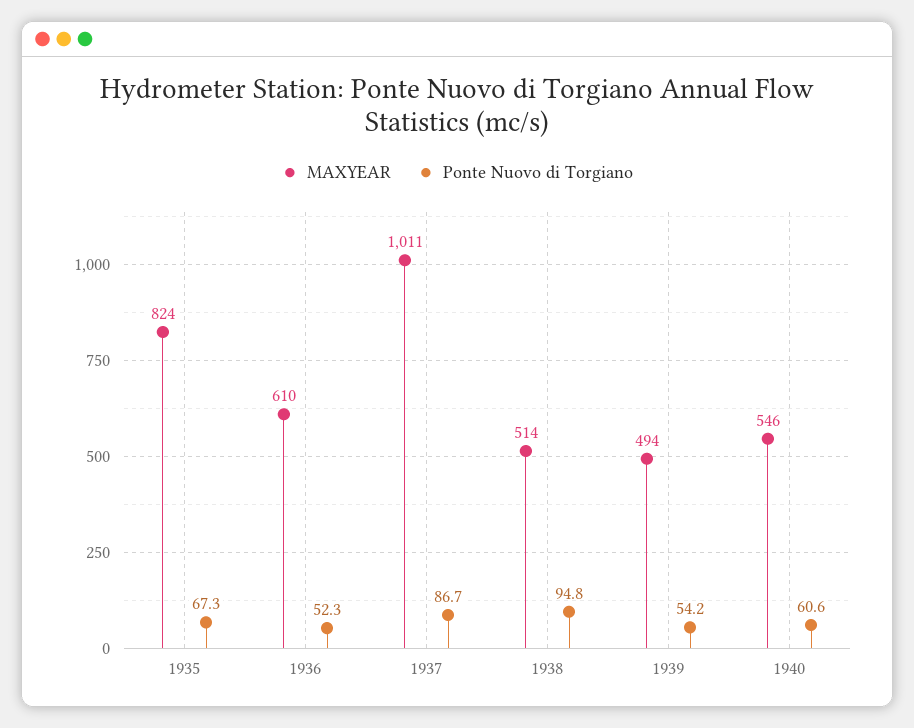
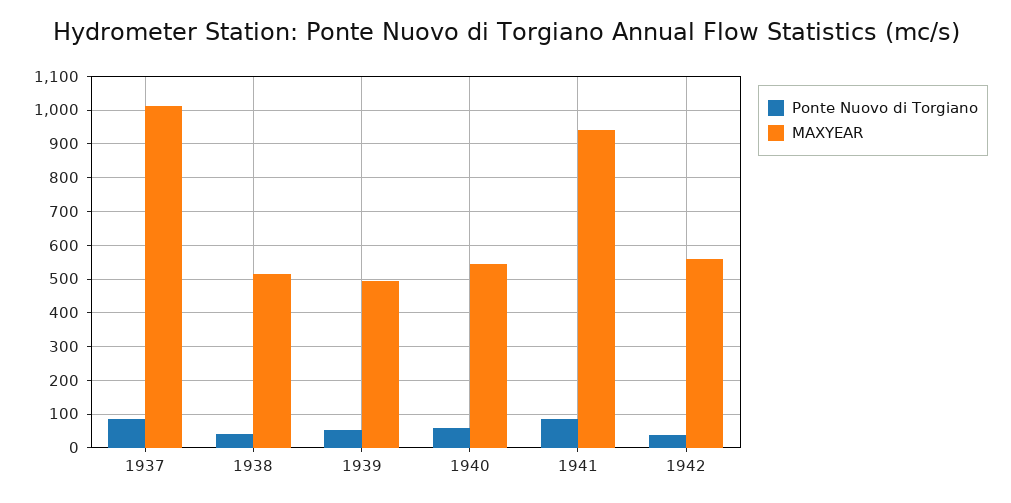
MAXYEAR, 1935: 824 -> none
Ponte Nuovo di Torgiano, 1935: 67.3 -> none
MAXYEAR, 1936: 610 -> none
Ponte Nuovo di Torgiano, 1936: 52.3 -> none
Ponte Nuovo di Torgiano, 1938: 94.8 -> 40
Ponte Nuovo di Torgiano, 1941: none -> 80
MAXYEAR, 1941: none -> 940
Ponte Nuovo di Torgiano, 1942: none -> 40
MAXYEAR, 1942: none -> 560

